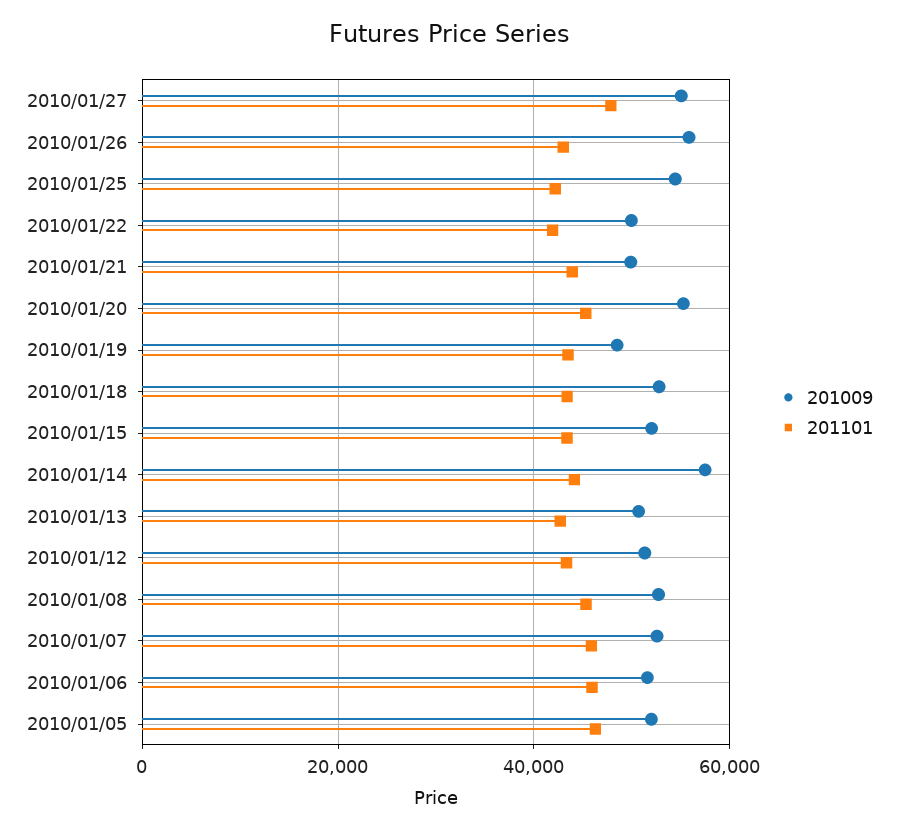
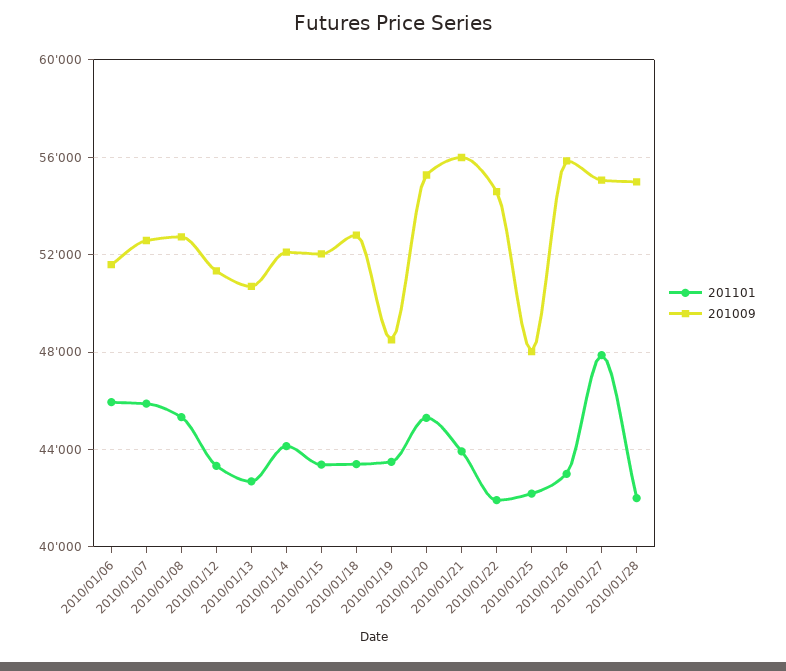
201009, 2010/01/25: 54000 -> 48000
201009, 2010/01/22: 50000 -> 54500
201009, 2010/01/21: 50000 -> 56000
201009, 2010/01/14: 58000 -> 52000
201009, 2010/01/05: 52000 -> none
201101, 2010/01/05: 46000 -> none
201101, 2010/01/28: none -> 42000
201009, 2010/01/28: none -> 55000

